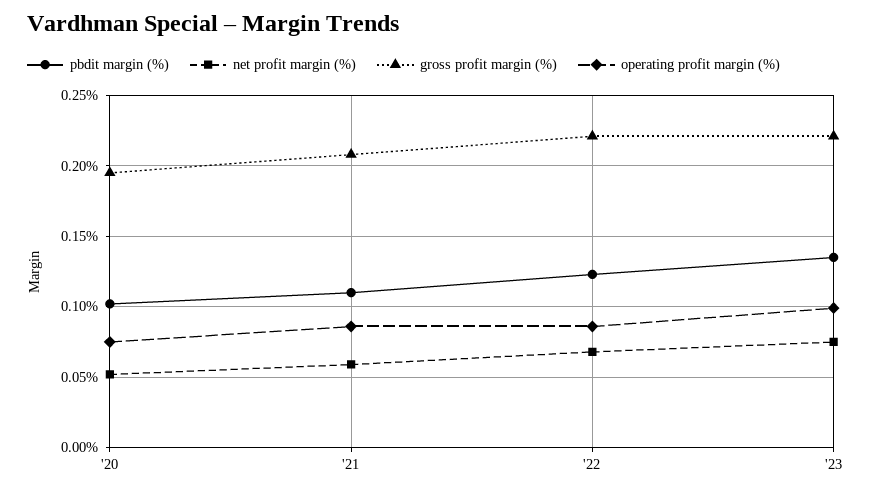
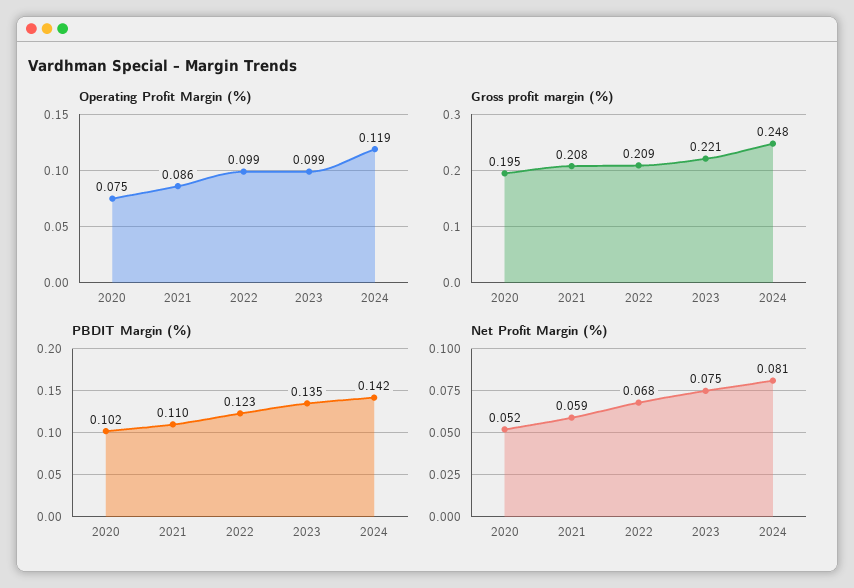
gross profit margin (%), '22: 0.22 -> 0.209
operating profit margin (%), '22: 0.085 -> 0.099
operating profit margin (%), 2024: none -> 0.119
gross profit margin (%), 2024: none -> 0.248
pbdit margin (%), 2024: none -> 0.142
net profit margin (%), 2024: none -> 0.081

